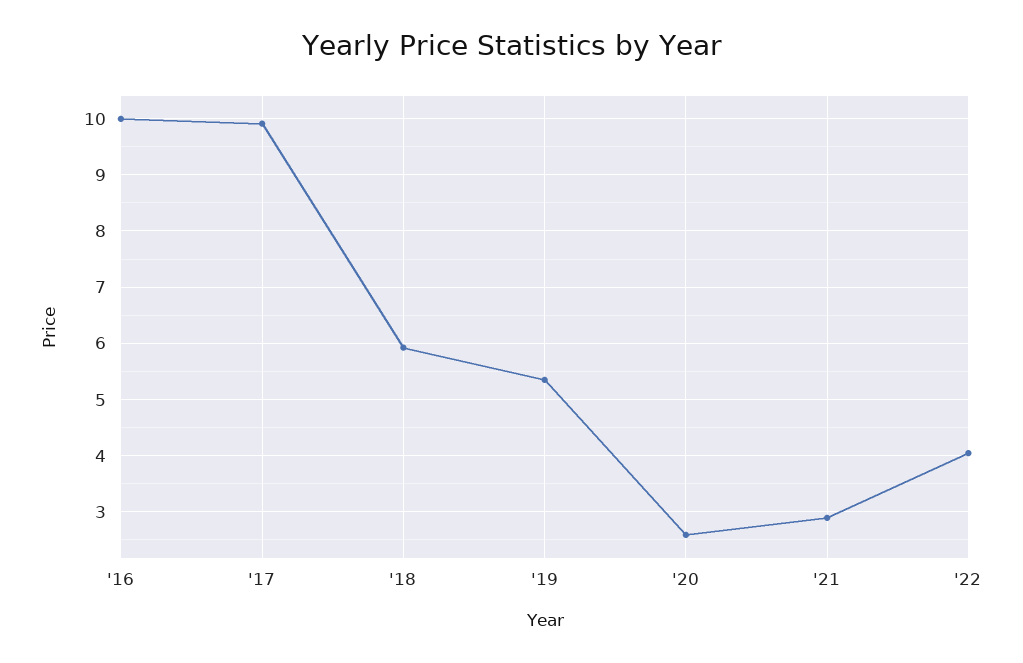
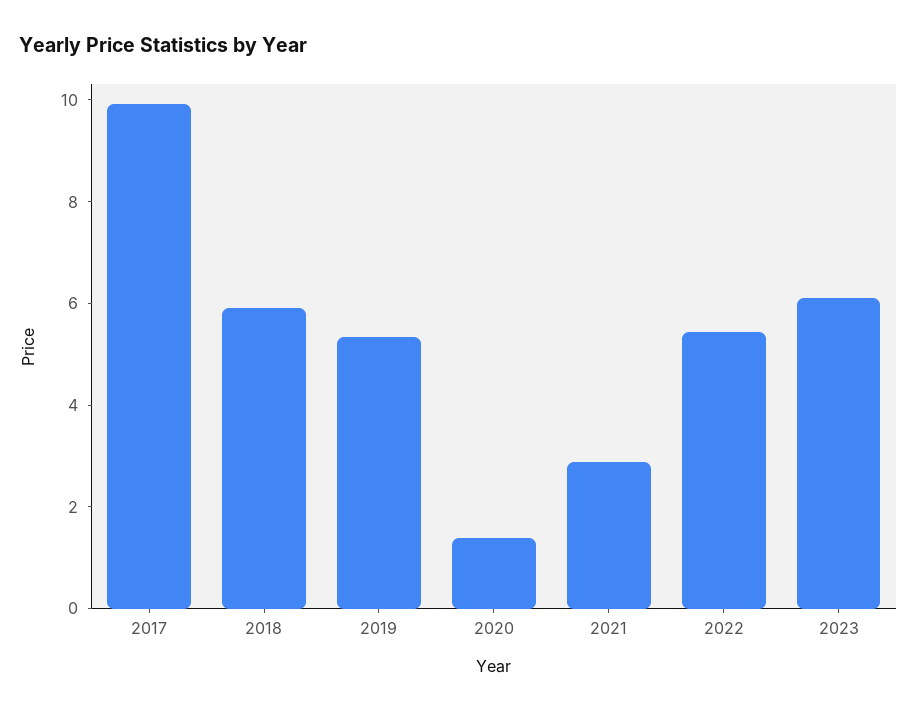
'16: 10 -> none
'20: 2.6 -> 1.5
'22: 4 -> 5.5
2023: none -> 6

